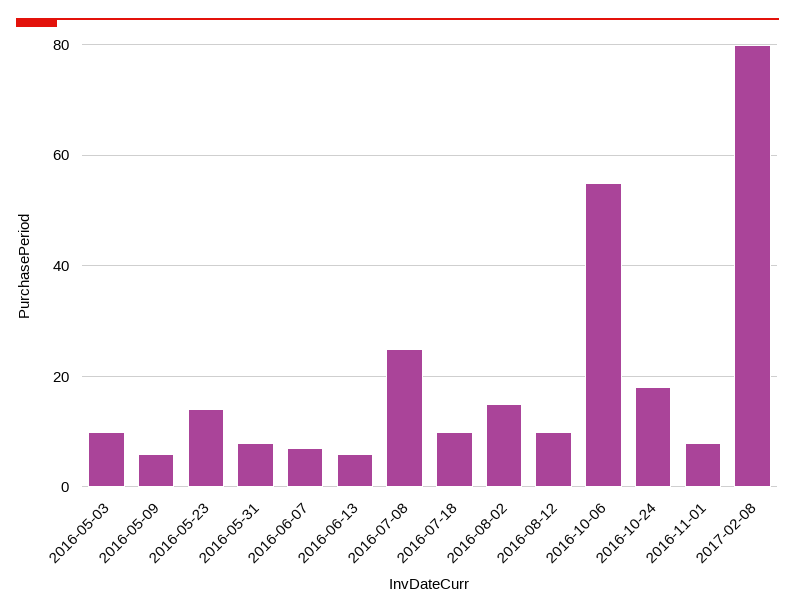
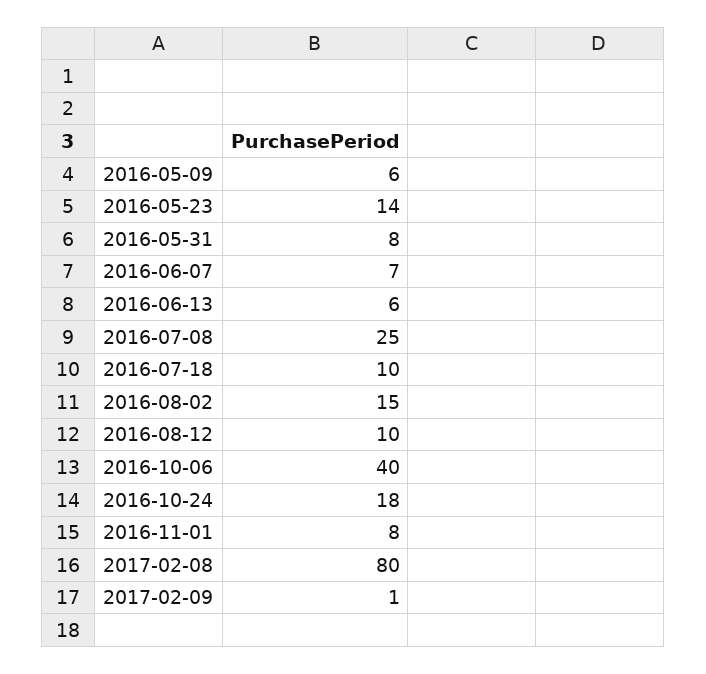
2016-05-03: 10 -> none
2016-10-06: 55 -> 40
2017-02-09: none -> 1

